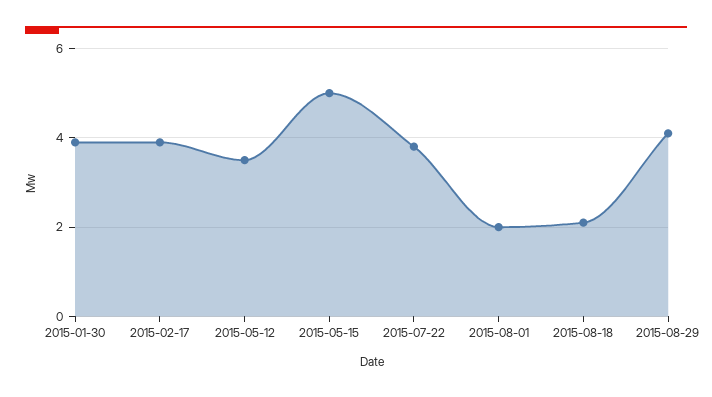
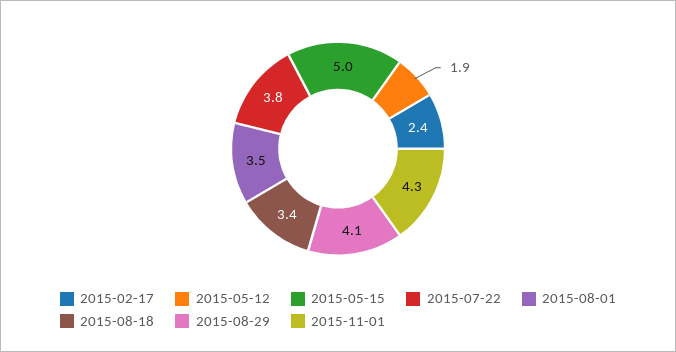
2015-01-30: 4 -> none
2015-02-17: 4 -> 2.4
2015-05-12: 3.5 -> 1.9
2015-08-01: 2 -> 3.5
2015-08-18: 2 -> 3.4
2015-11-01: none -> 4.3

